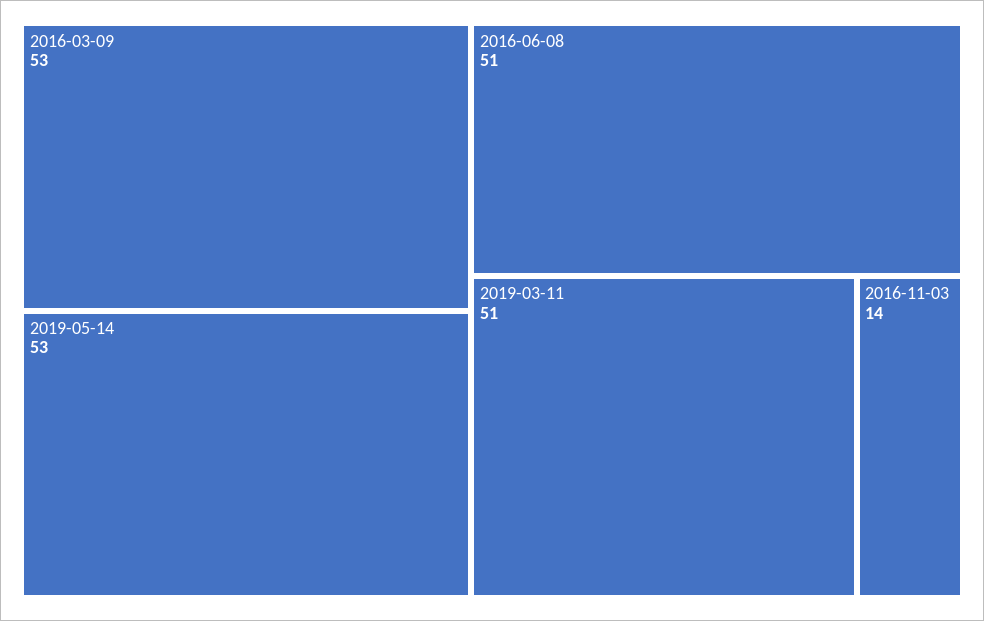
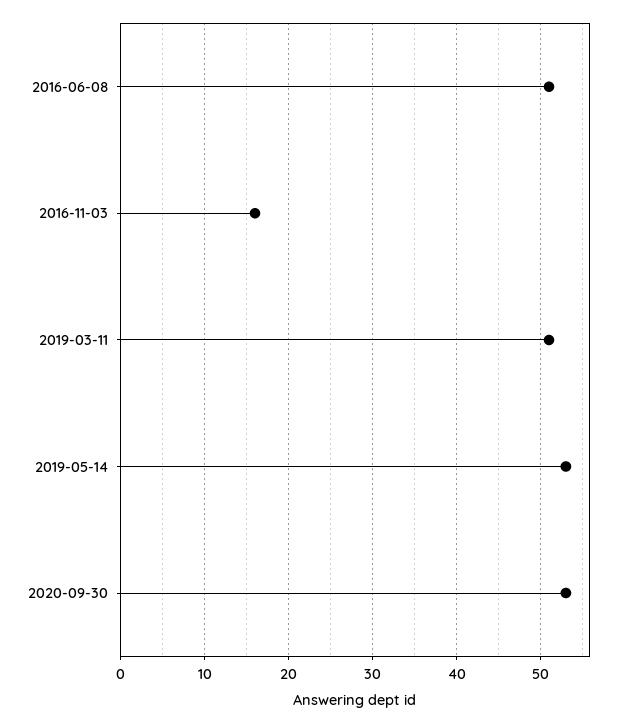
2016-03-09: 53 -> none
2016-11-03: 14 -> 16
2020-09-30: none -> 53

